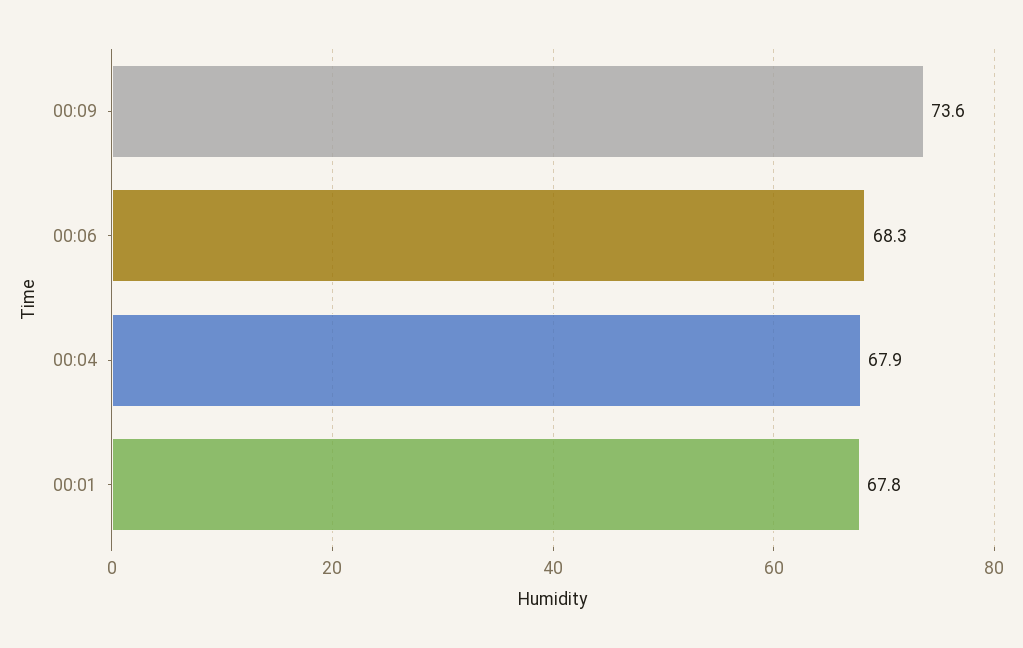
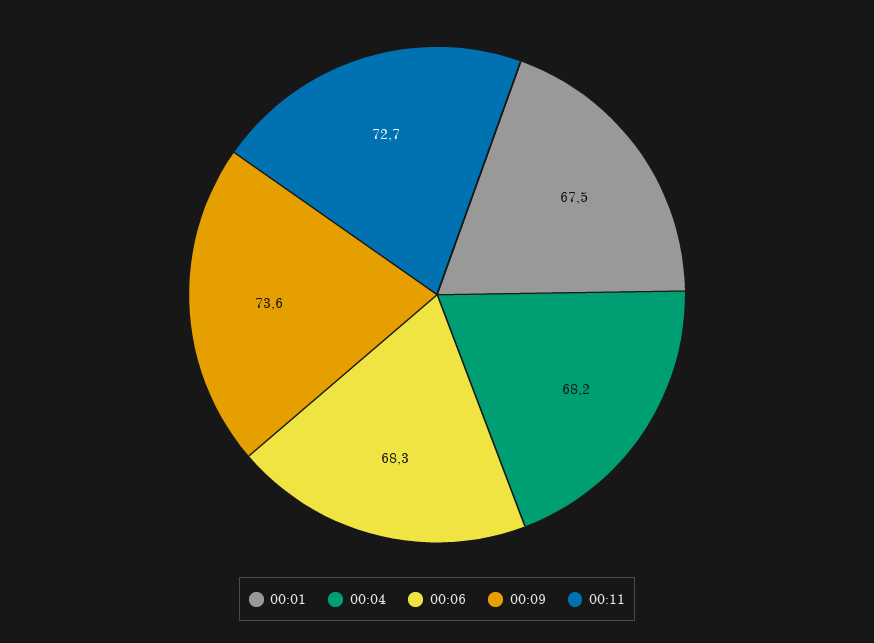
00:04: 67.9 -> 68.2
00:01: 67.8 -> 67.5
00:11: none -> 72.7

